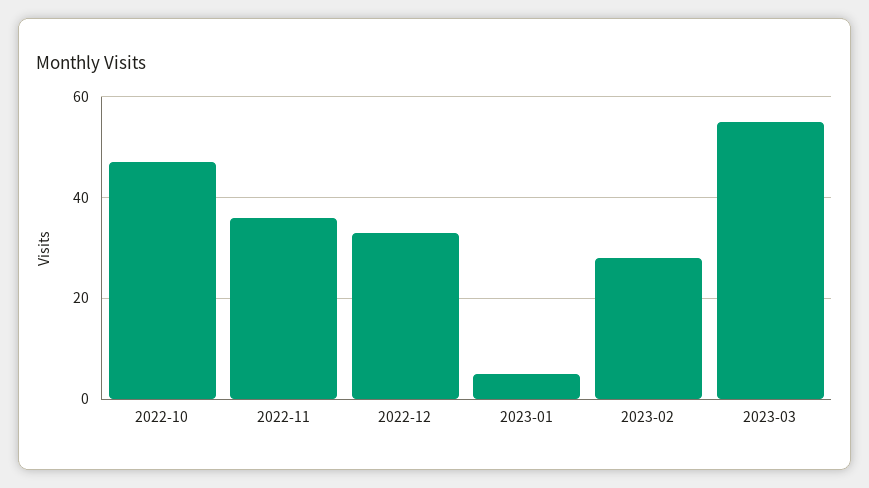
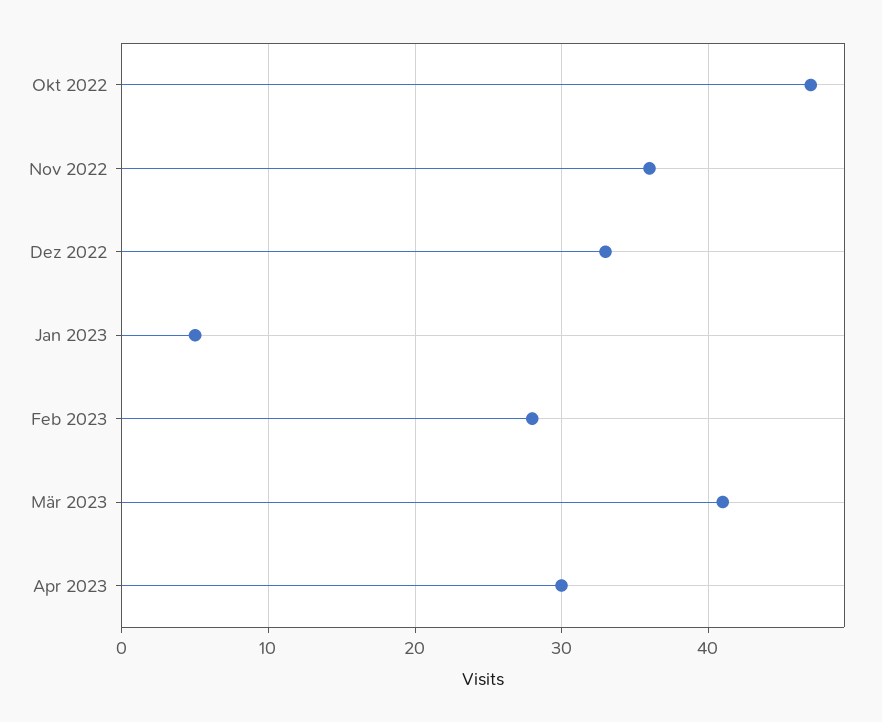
2023-03: 55 -> 41
Apr 2023: none -> 30

